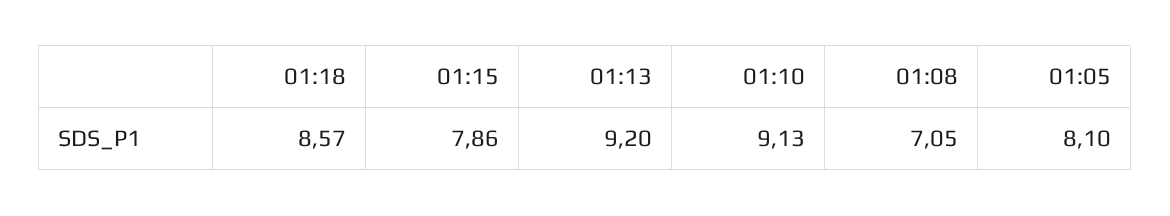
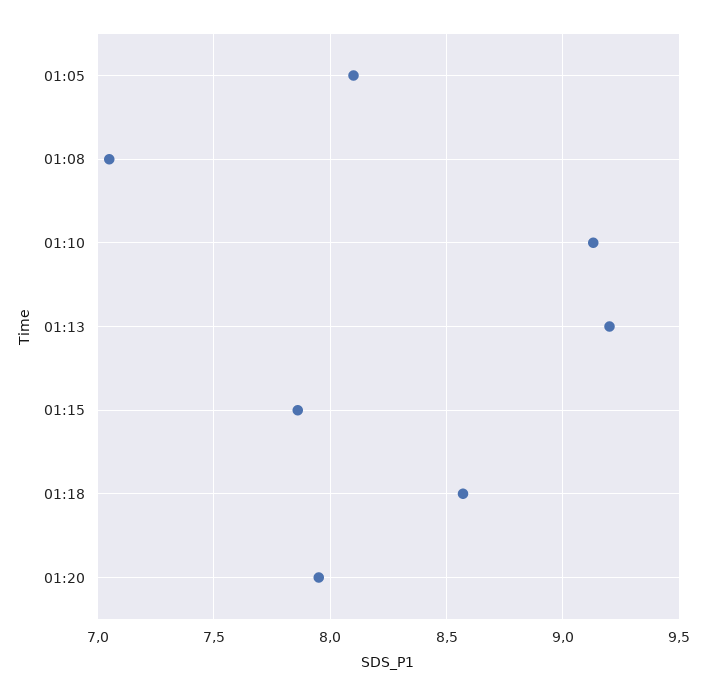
01:20: none -> 7.95

